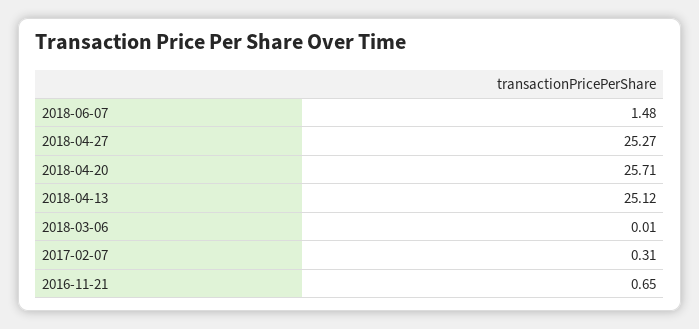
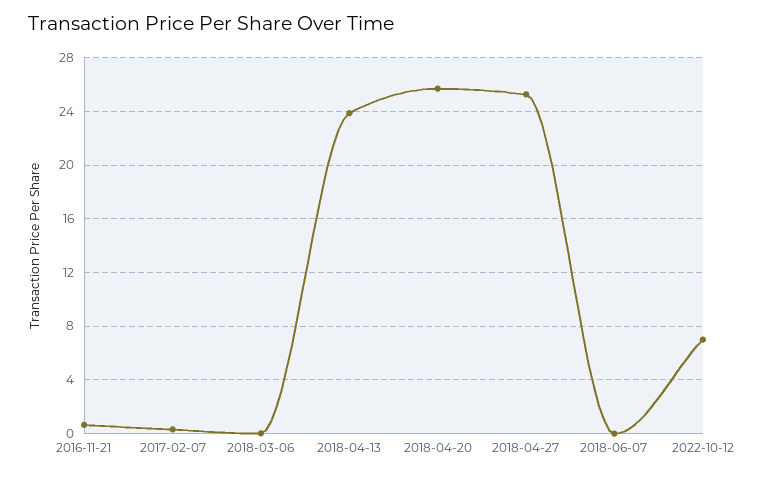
2018-06-07: 1.48 -> 0
2018-04-13: 25.12 -> 24
2022-10-12: none -> 7

